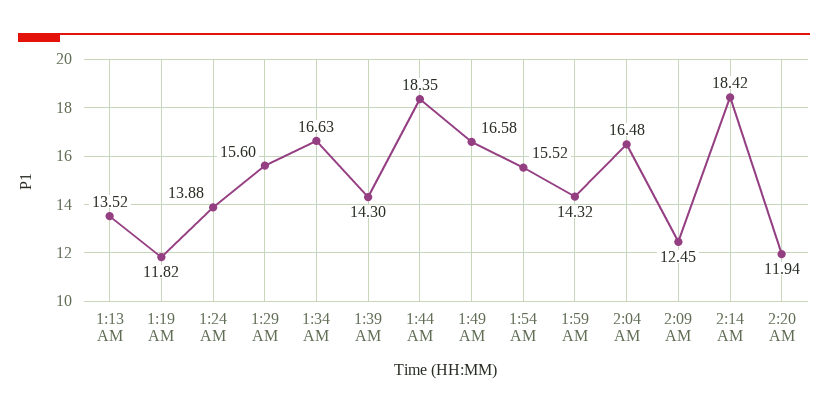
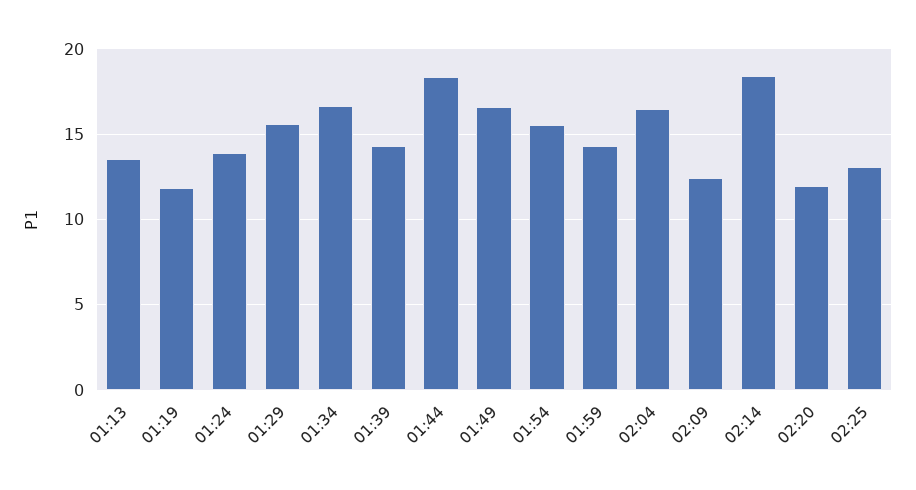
02:25: none -> 13

